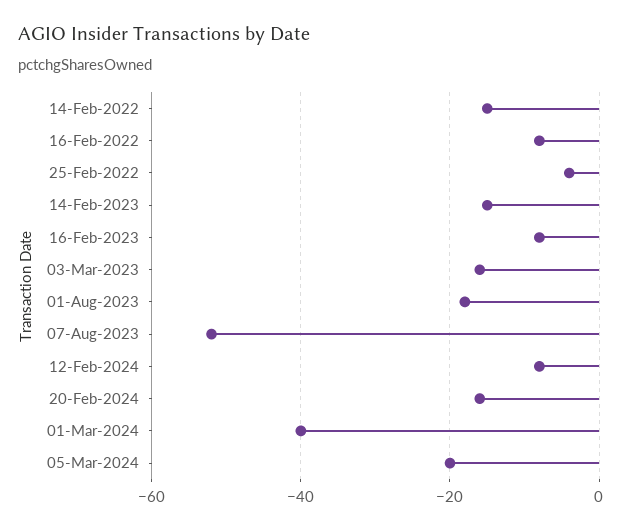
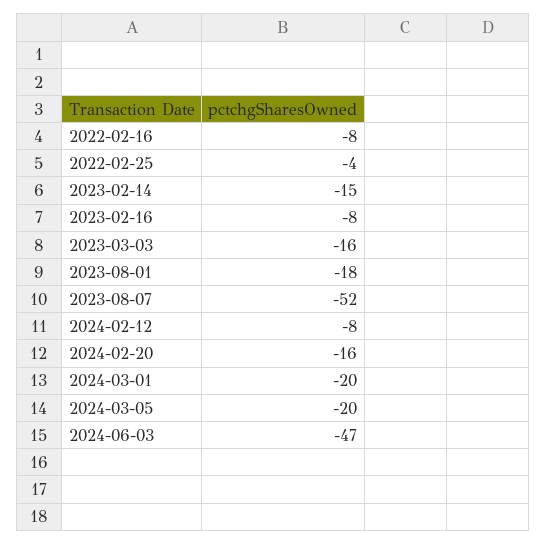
14-Feb-2022: -15 -> none
01-Mar-2024: -40 -> -20
2024-06-03: none -> -47

